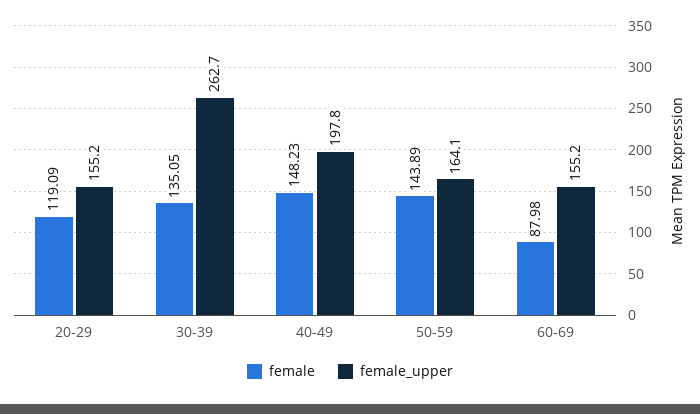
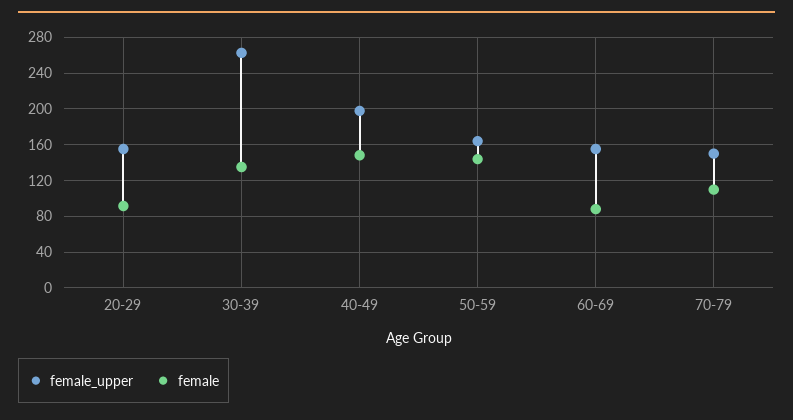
female, 20-29: 119.09 -> 90
female_upper, 70-79: none -> 150
female, 70-79: none -> 110

